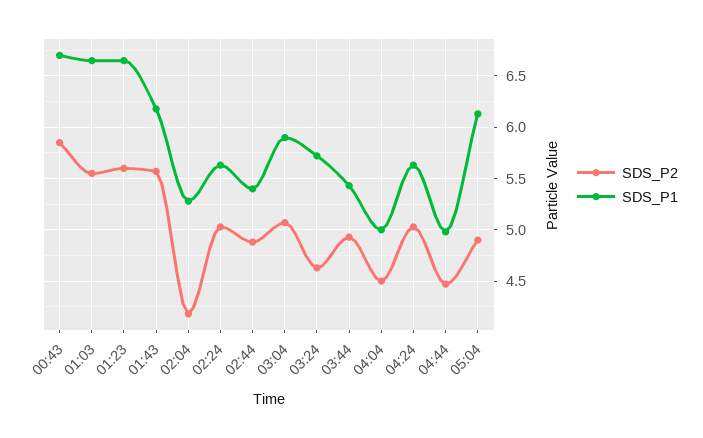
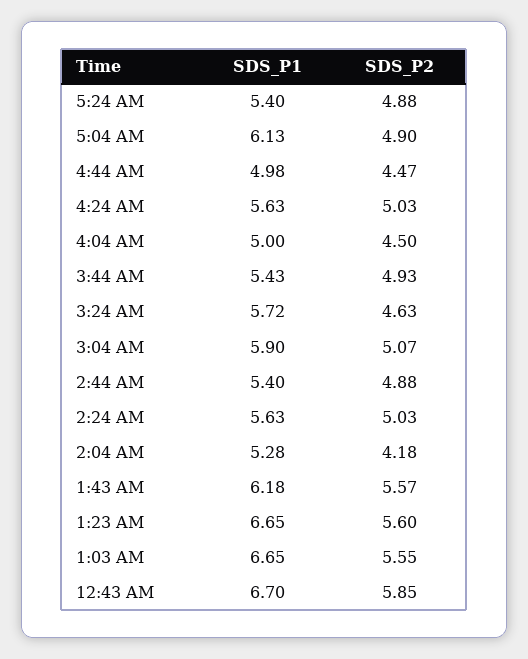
SDS_P1, 5:24 AM: none -> 5.4
SDS_P2, 5:24 AM: none -> 4.88

